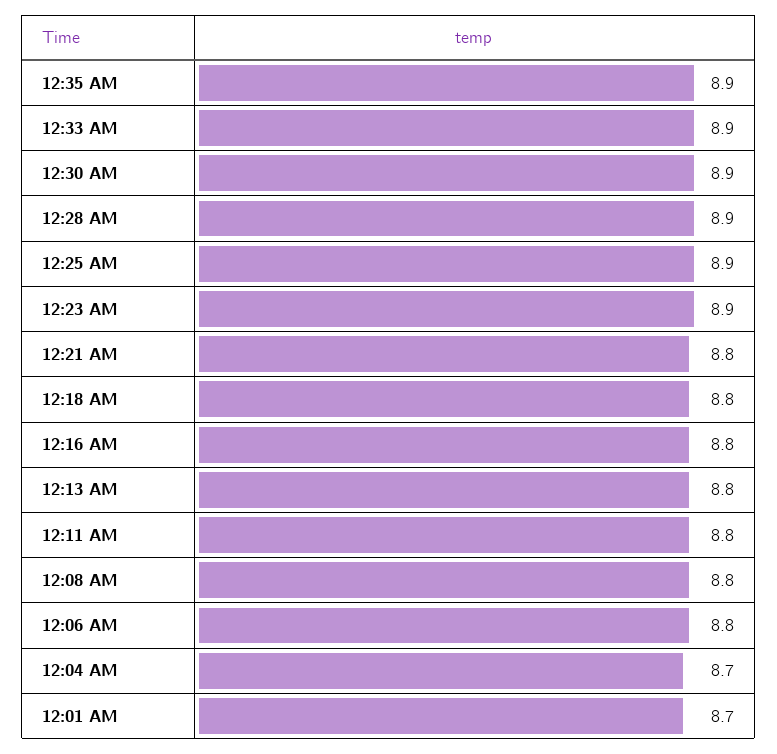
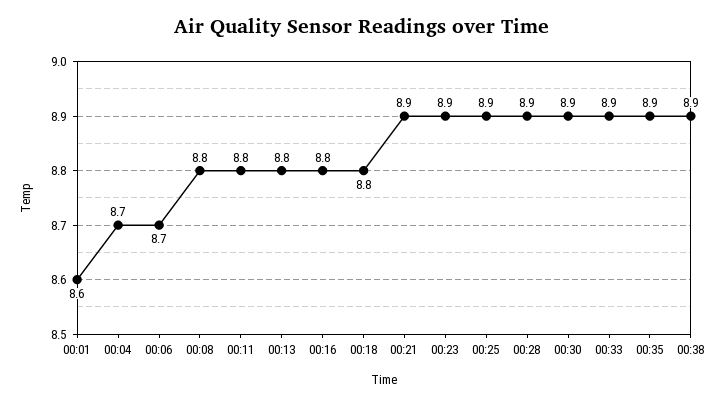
12:21 AM: 8.8 -> 8.9
12:06 AM: 8.8 -> 8.7
12:01 AM: 8.7 -> 8.6
00:38: none -> 8.9

